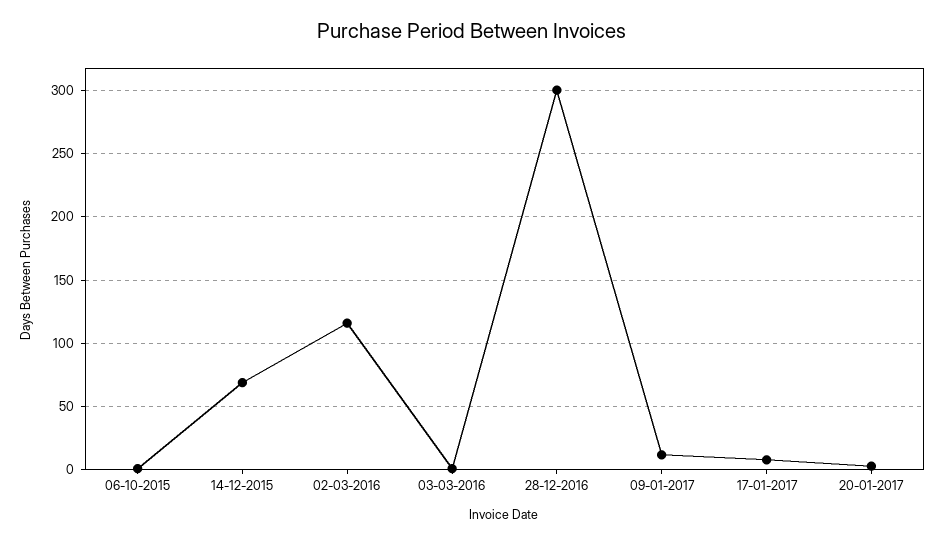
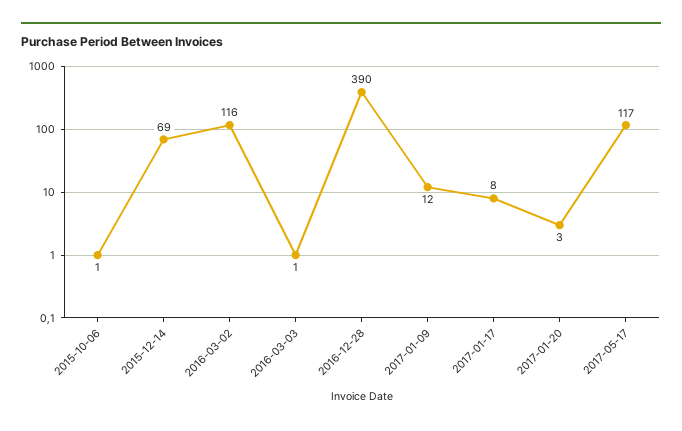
28-12-2016: 300 -> 390
2017-05-17: none -> 117

